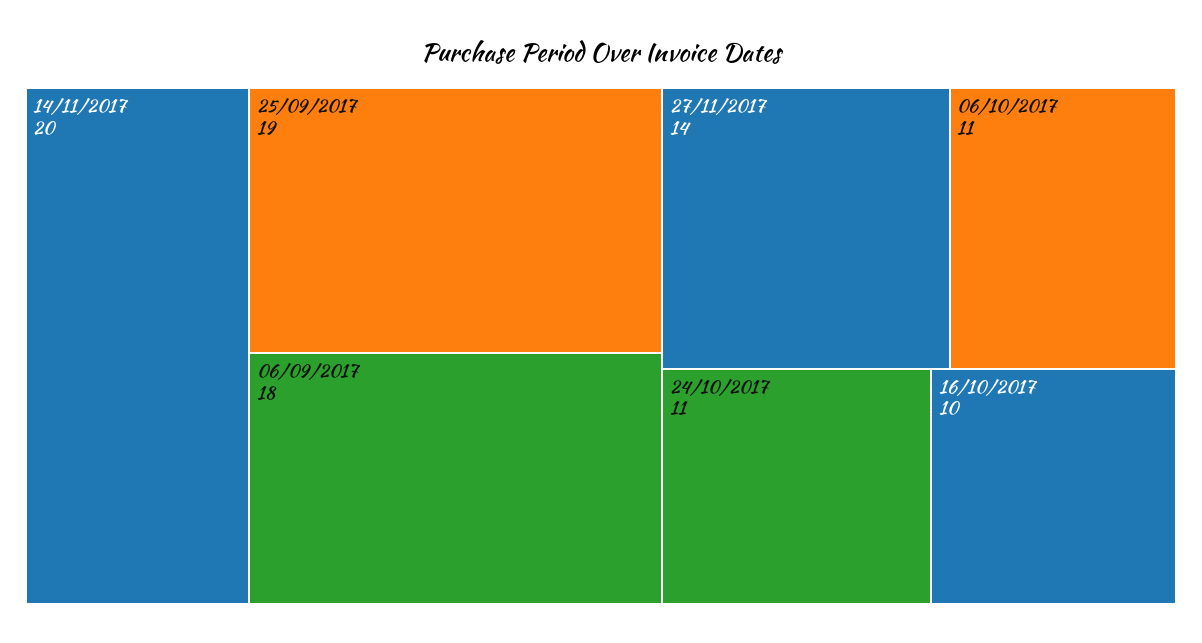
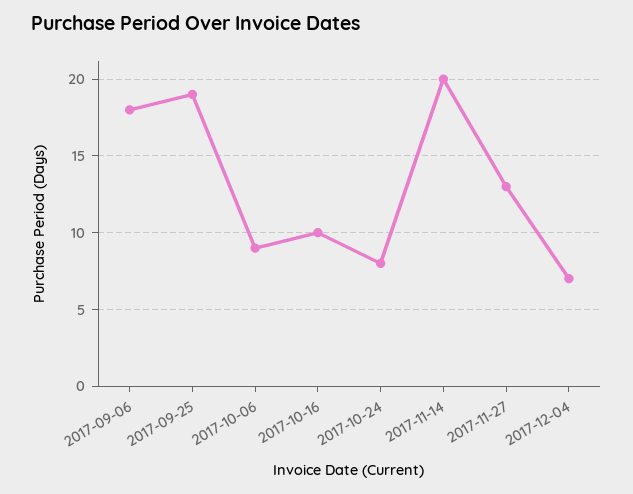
27/11/2017: 14 -> 13
06/10/2017: 11 -> 9
24/10/2017: 11 -> 8
2017-12-04: none -> 7

